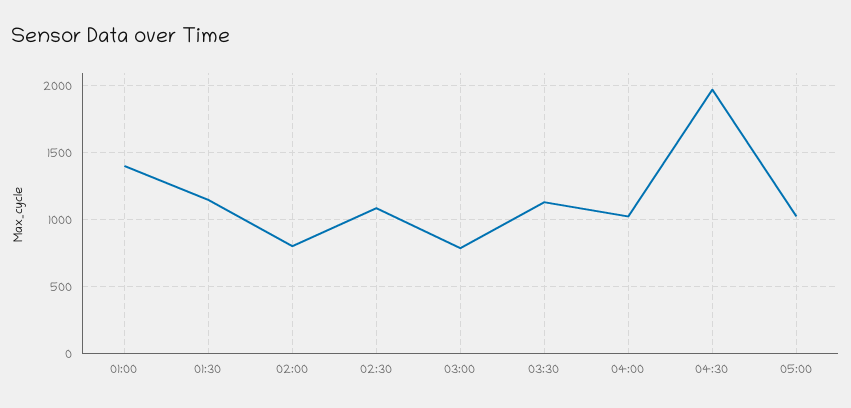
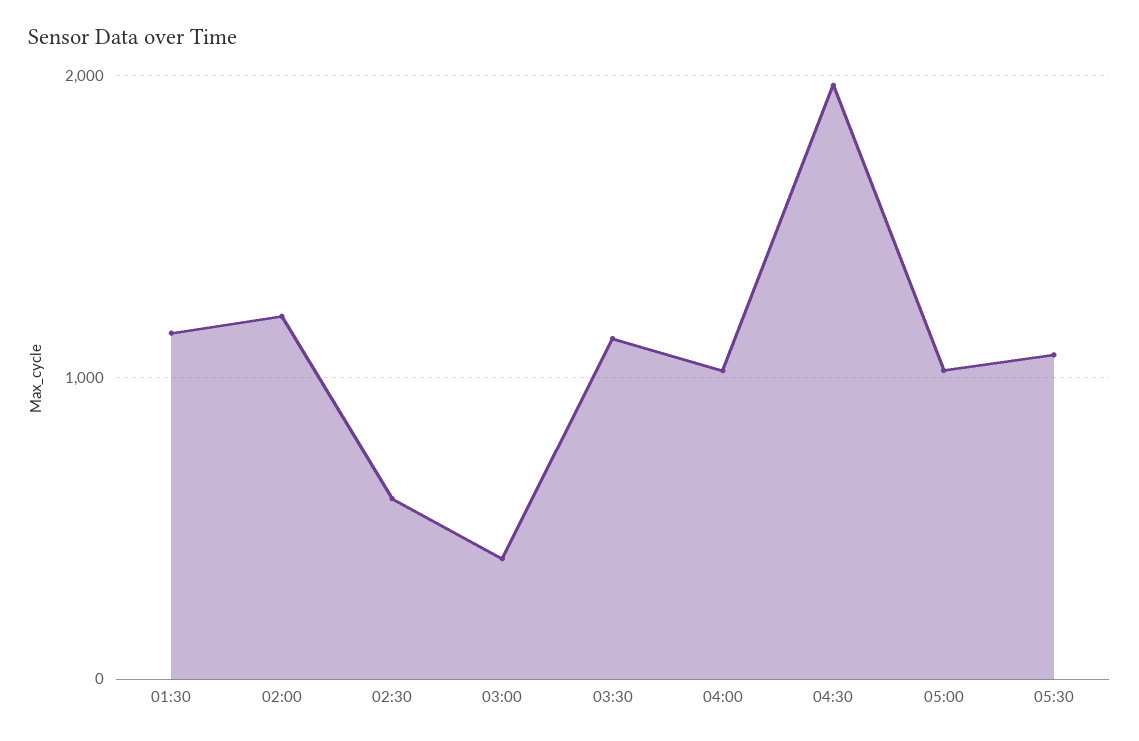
01:00: 1400 -> none
02:00: 800 -> 1200
02:30: 1100 -> 600
03:00: 800 -> 400
05:30: none -> 1100

